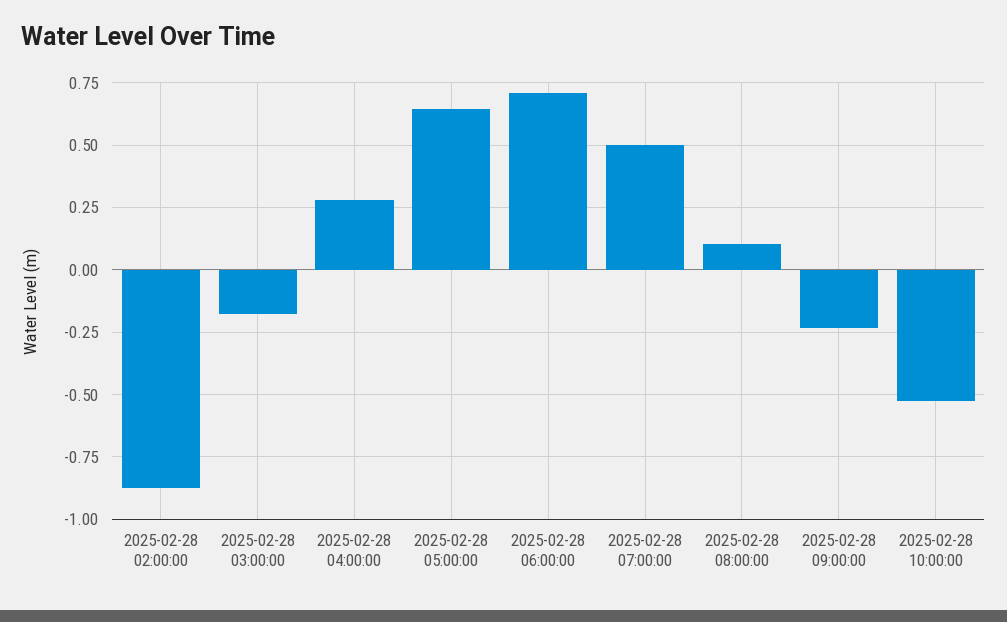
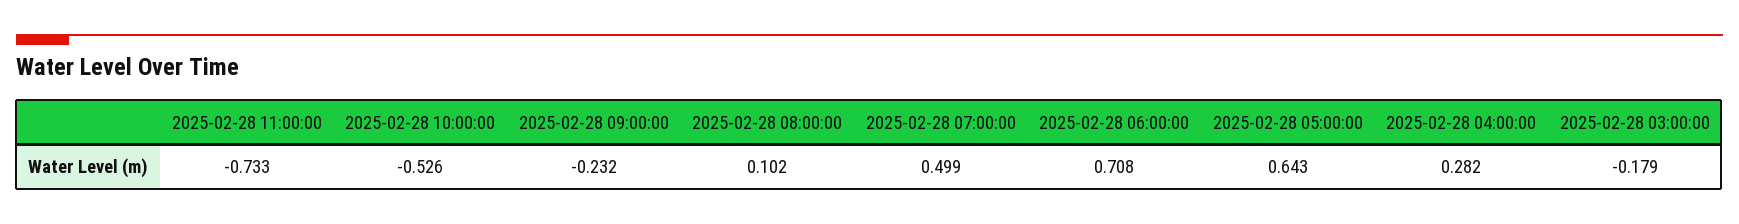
2025-02-28 02:00:00: -0.875 -> none
2025-02-28 11:00:00: none -> -0.733

